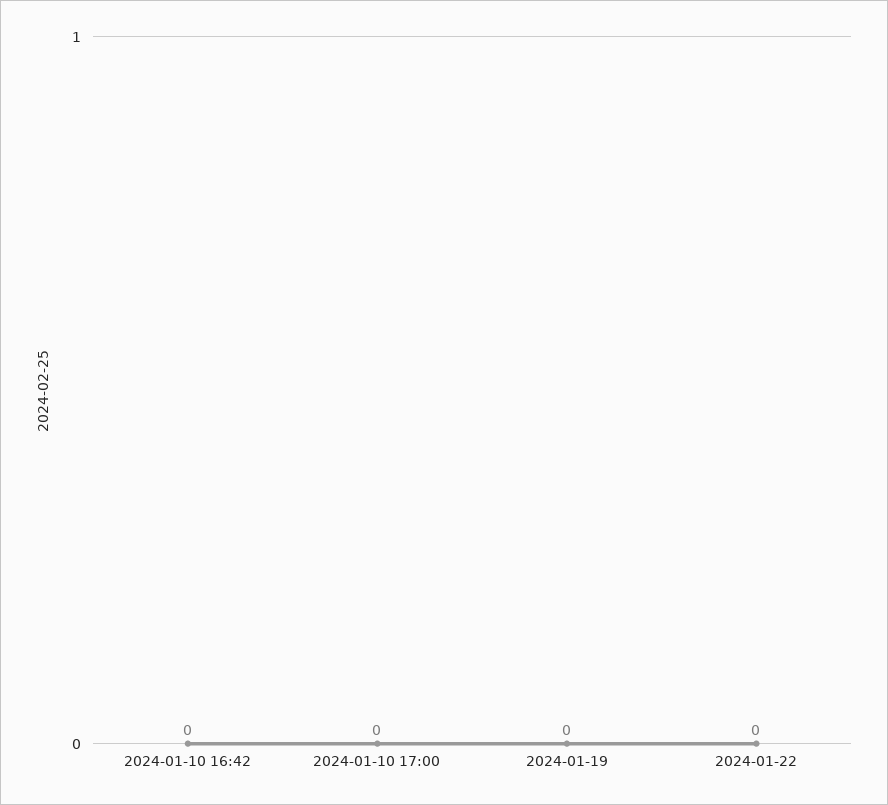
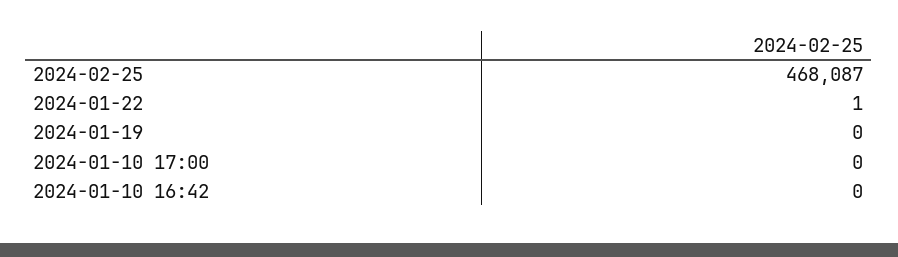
2024-01-22: 0 -> 1
2024-02-25: none -> 468087

